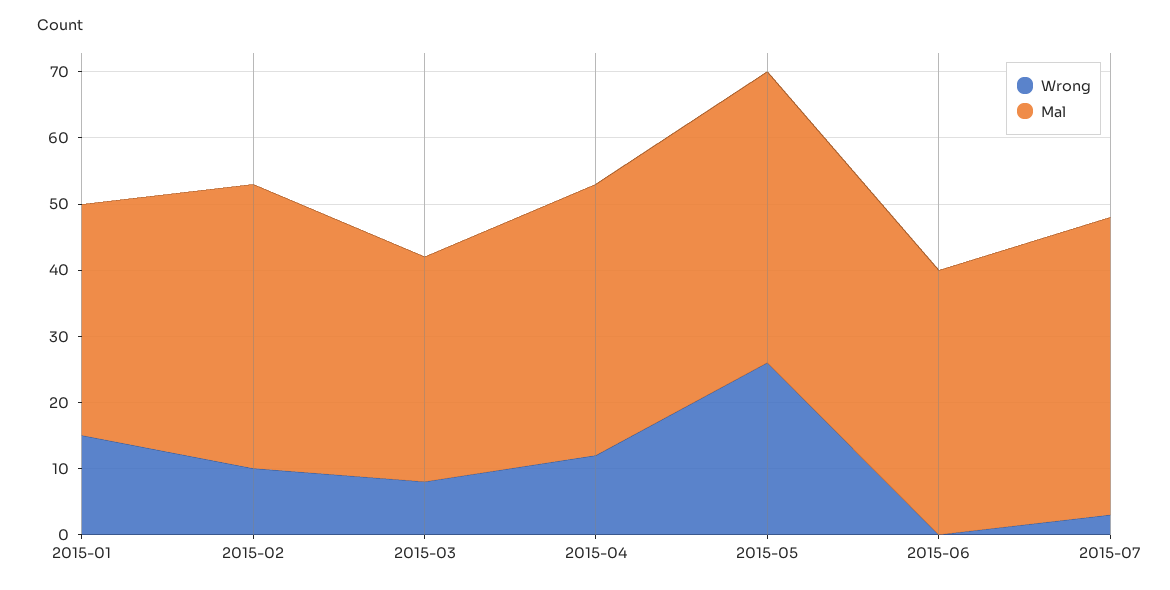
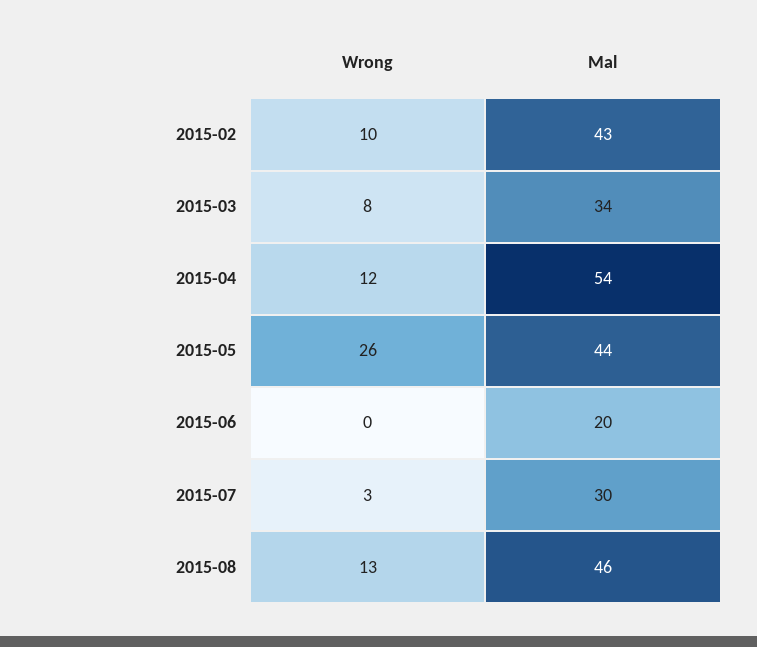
Wrong, 2015-01: 15 -> none
Mal, 2015-01: 35 -> none
Mal, 2015-04: 40 -> 54
Mal, 2015-06: 40 -> 20
Mal, 2015-07: 45 -> 30
Wrong, 2015-08: none -> 13
Mal, 2015-08: none -> 46

